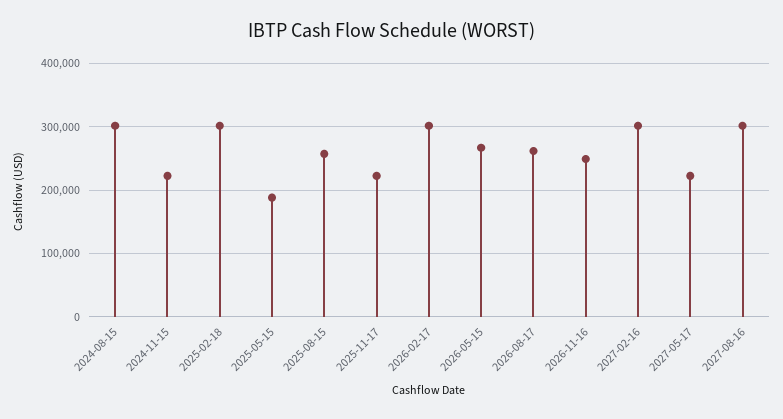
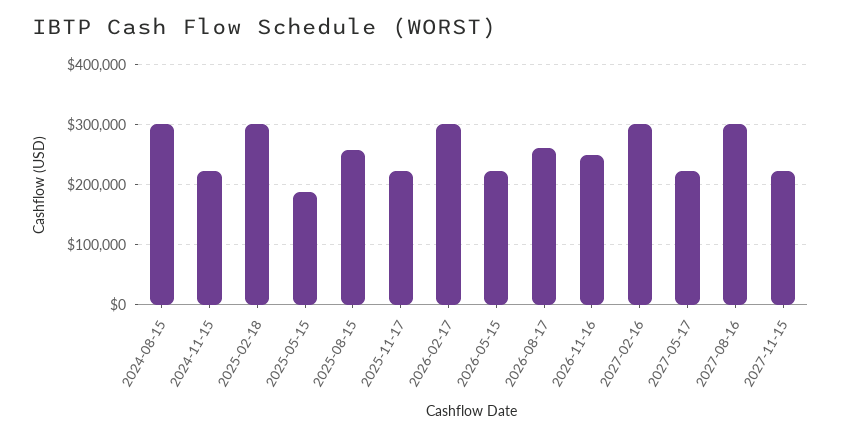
2026-05-15: 270000 -> 220000
2027-11-15: none -> 220000

